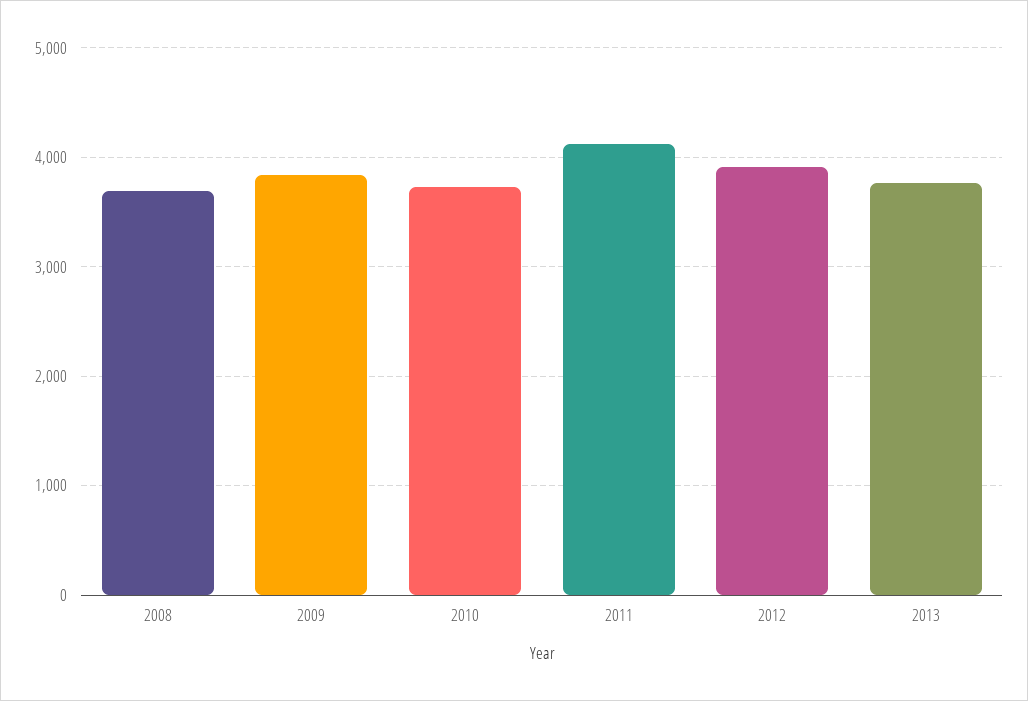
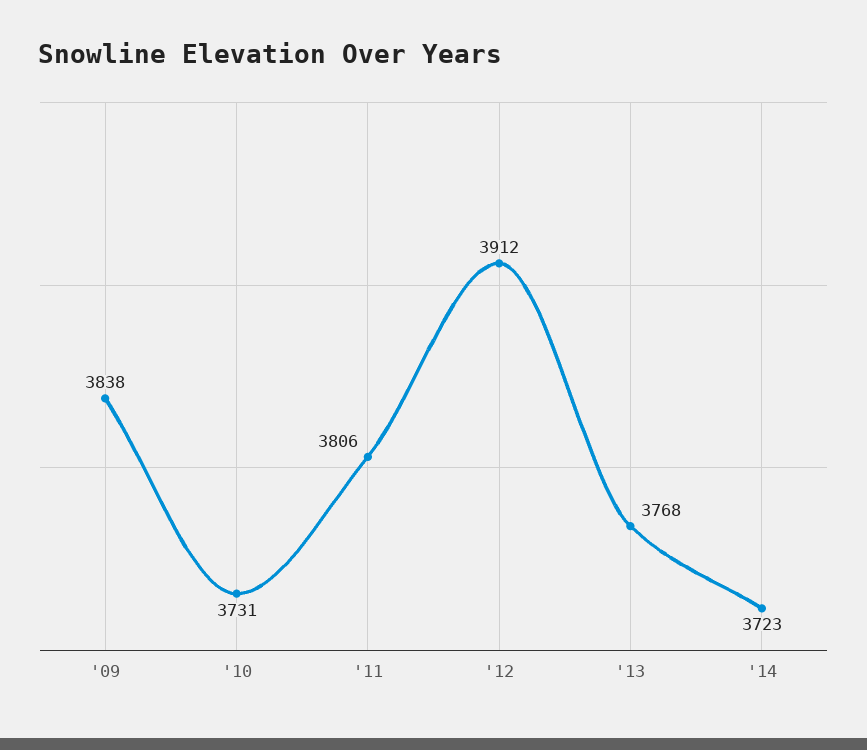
2008: 3700 -> none
2011: 4100 -> 3806
'14: none -> 3723

